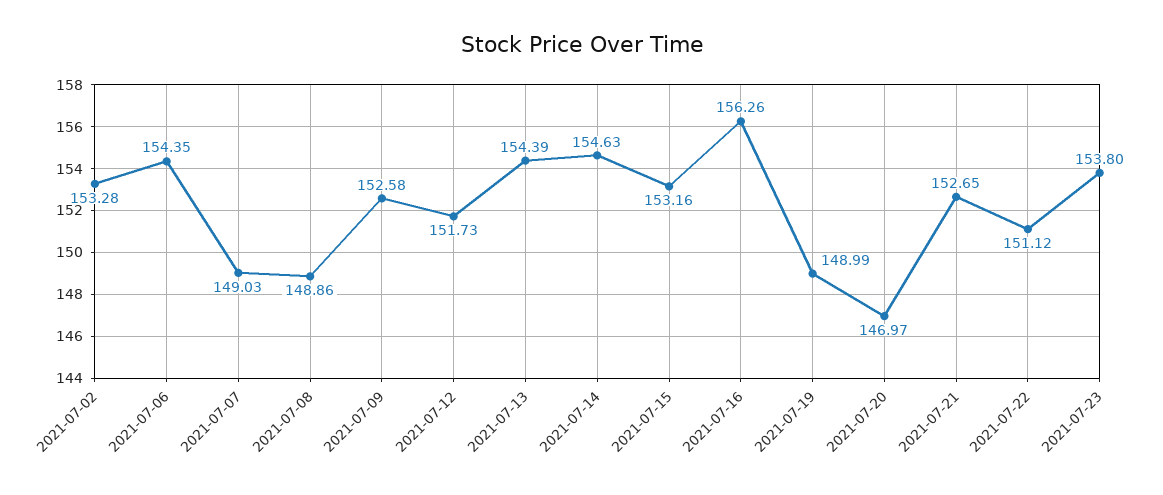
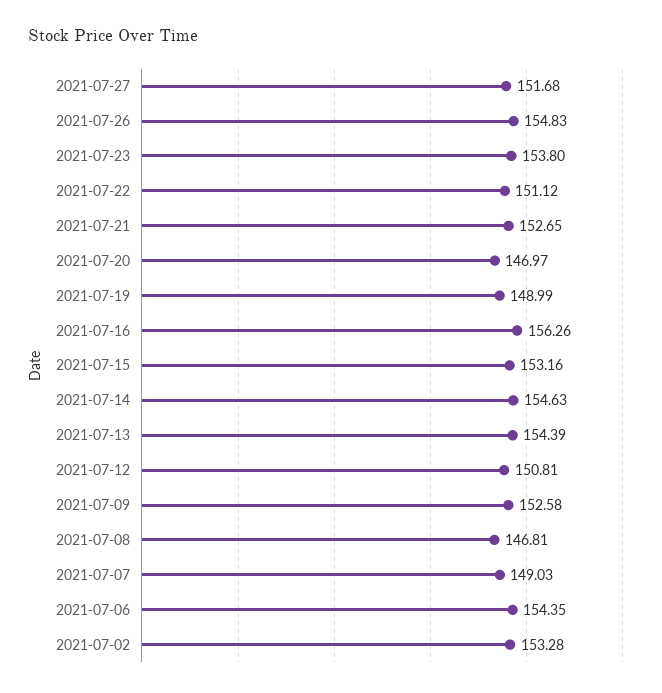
2021-07-08: 148.86 -> 146.81
2021-07-12: 151.73 -> 150.81
2021-07-27: none -> 151.68
2021-07-26: none -> 154.83

